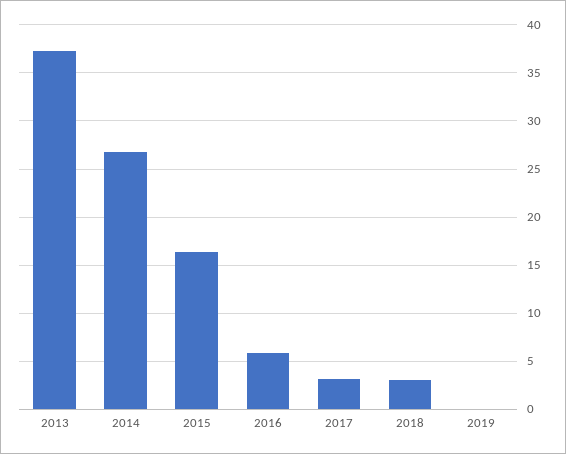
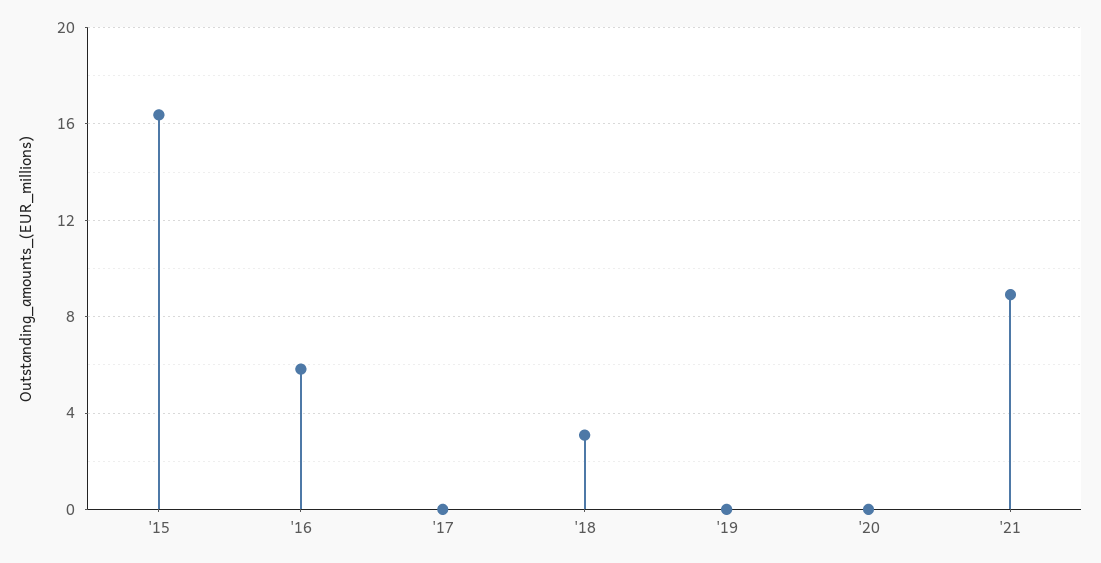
2013: 37 -> none
2014: 27 -> none
2017: 3 -> 0
'20: none -> 0
'21: none -> 9

